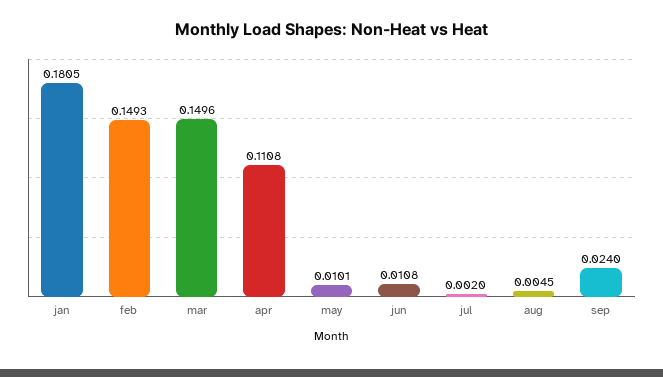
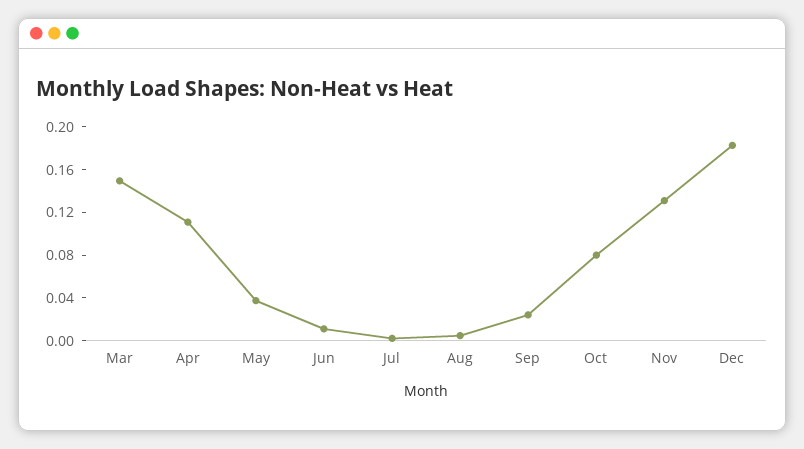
jan: 0.1805 -> none
feb: 0.1493 -> none
may: 0.0101 -> 0.04
Oct: none -> 0.08
Nov: none -> 0.13
Dec: none -> 0.18

